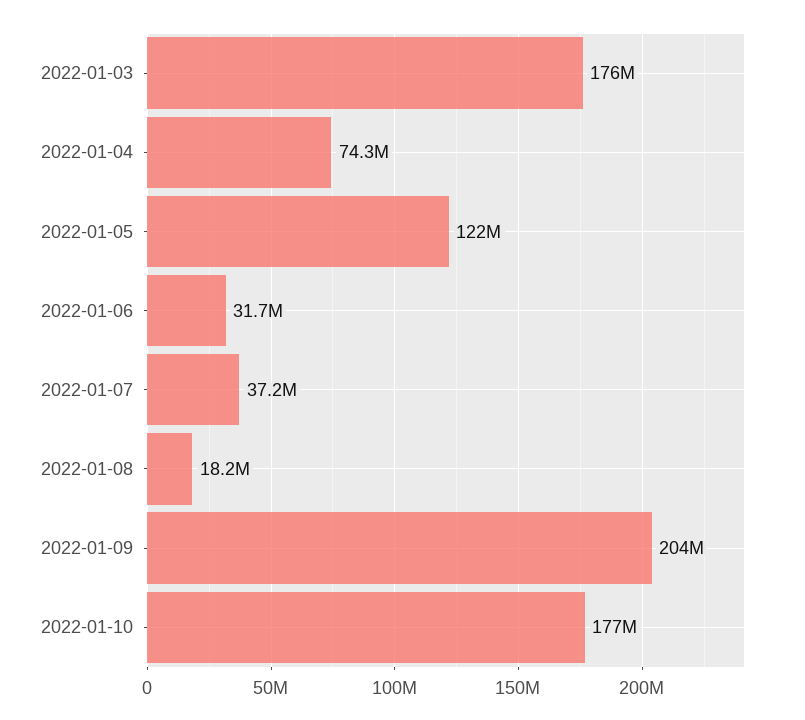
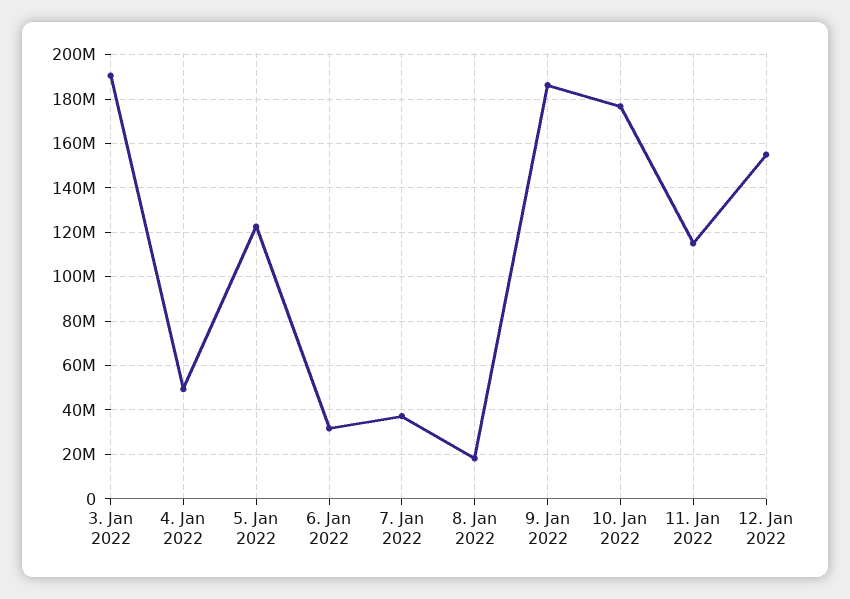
2022-01-03: 176000000 -> 190000000
2022-01-04: 74300000 -> 50000000
2022-01-09: 204000000 -> 185000000
11. Jan 2022: none -> 115000000
12. Jan 2022: none -> 155000000

